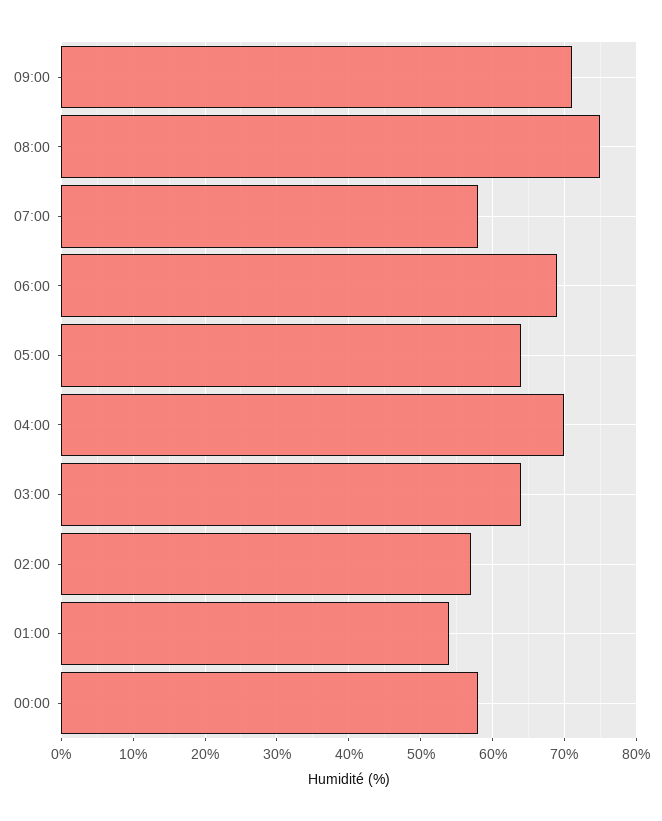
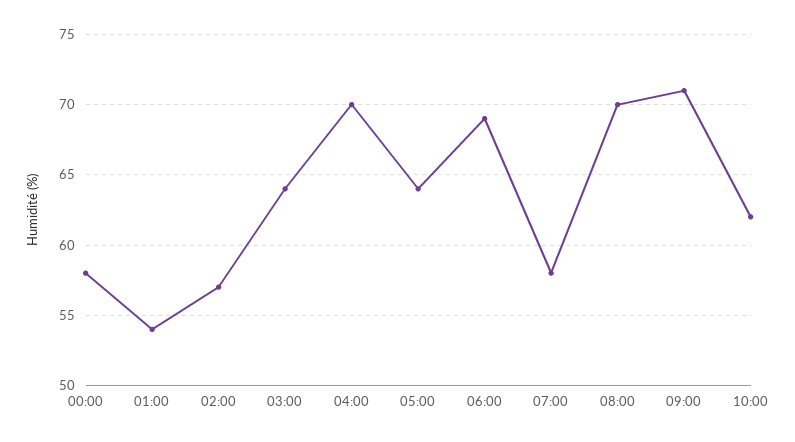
08:00: 75 -> 70
10:00: none -> 62

